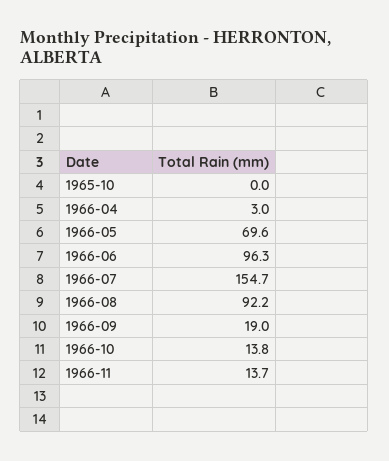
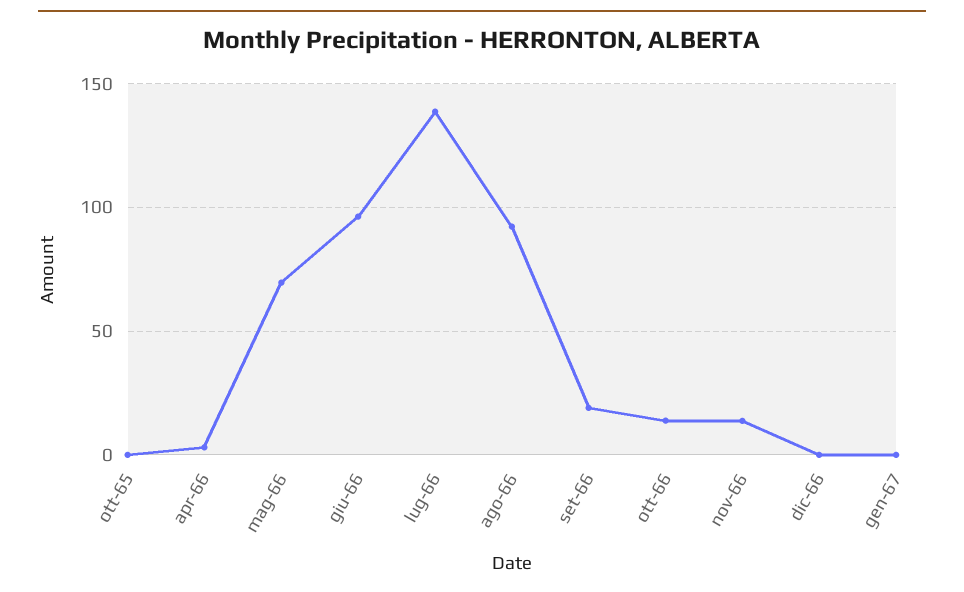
1966-07: 154.7 -> 140
dic-66: none -> 0
gen-67: none -> 0

